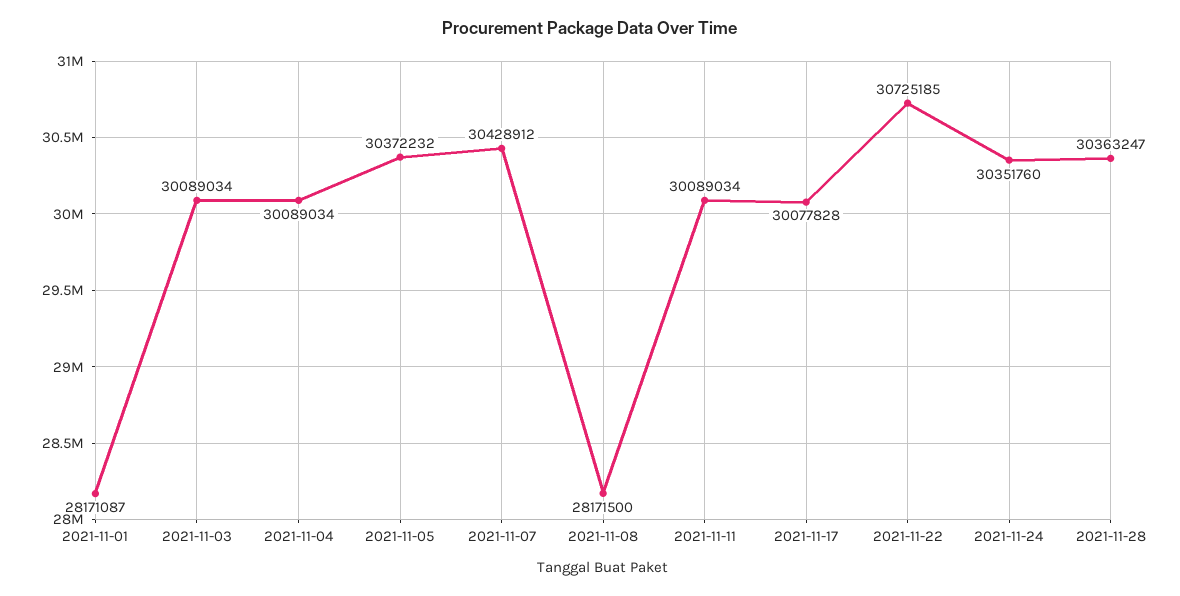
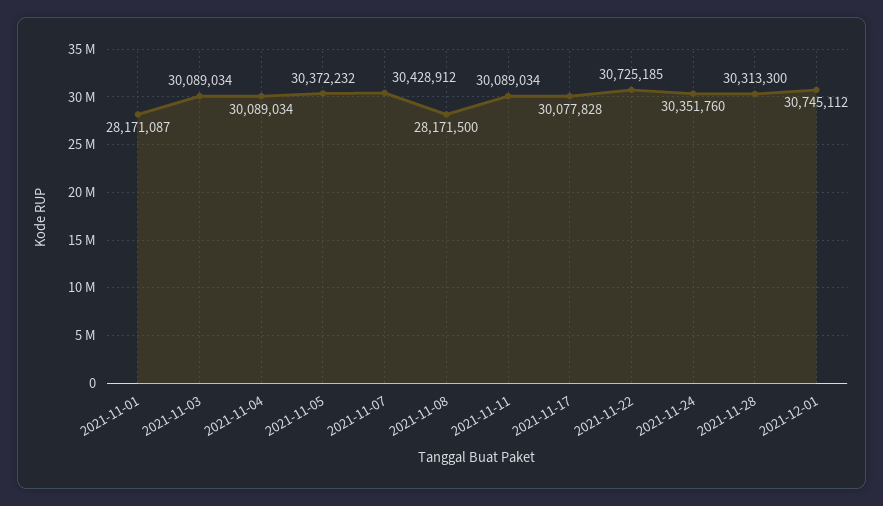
2021-11-28: 30363247 -> 30313300
2021-12-01: none -> 30745112

